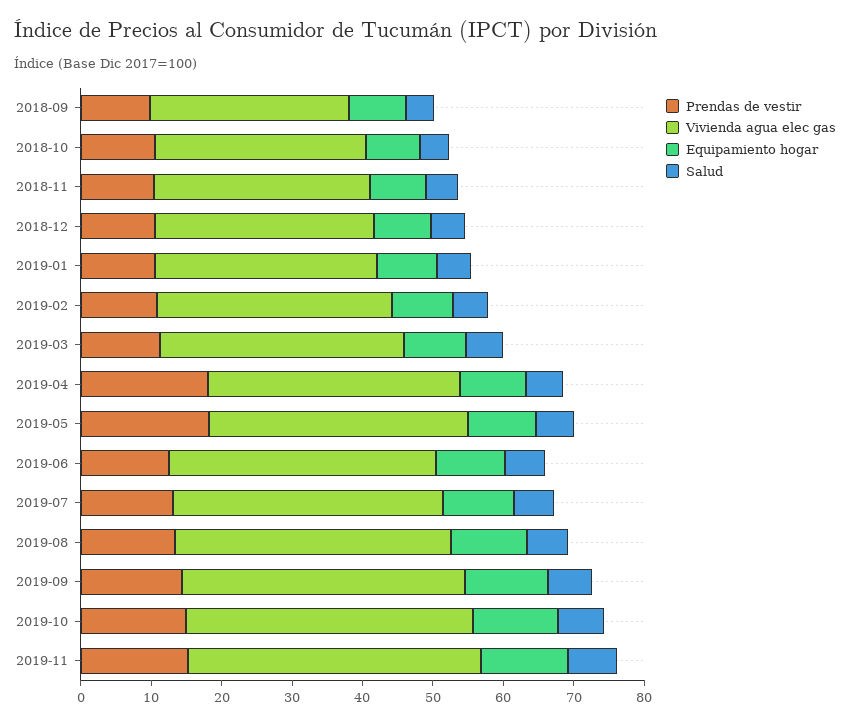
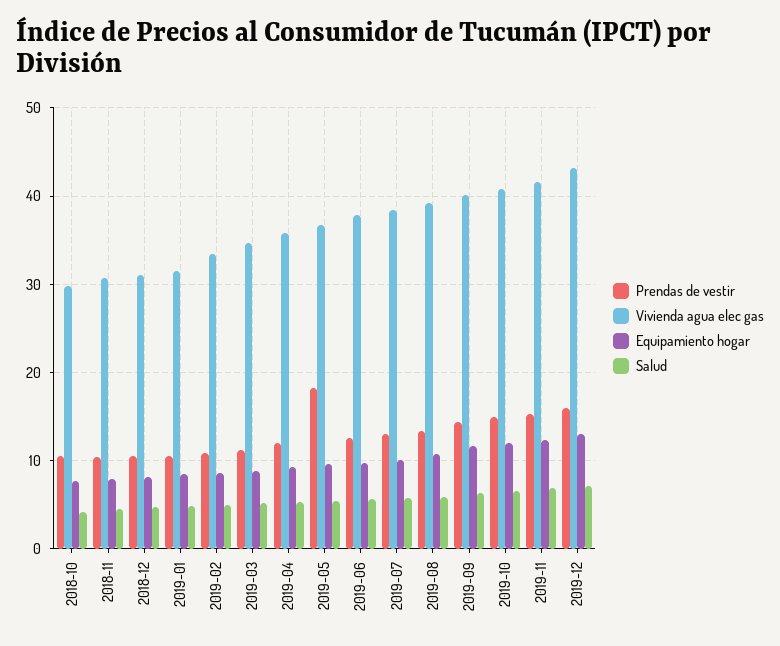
Prendas de vestir, 2018-09: 10 -> none
Vivienda agua elec gas, 2018-09: 28 -> none
Equipamiento hogar, 2018-09: 8 -> none
Salud, 2018-09: 4 -> none
Prendas de vestir, 2019-04: 18 -> 12
Prendas de vestir, 2019-12: none -> 16
Vivienda agua elec gas, 2019-12: none -> 43
Equipamiento hogar, 2019-12: none -> 13
Salud, 2019-12: none -> 7

